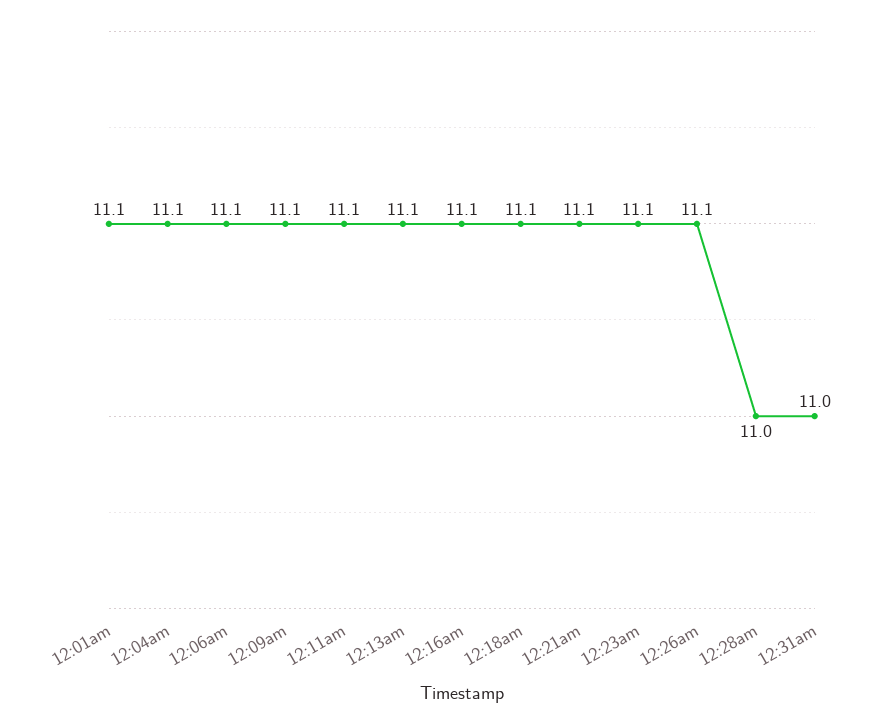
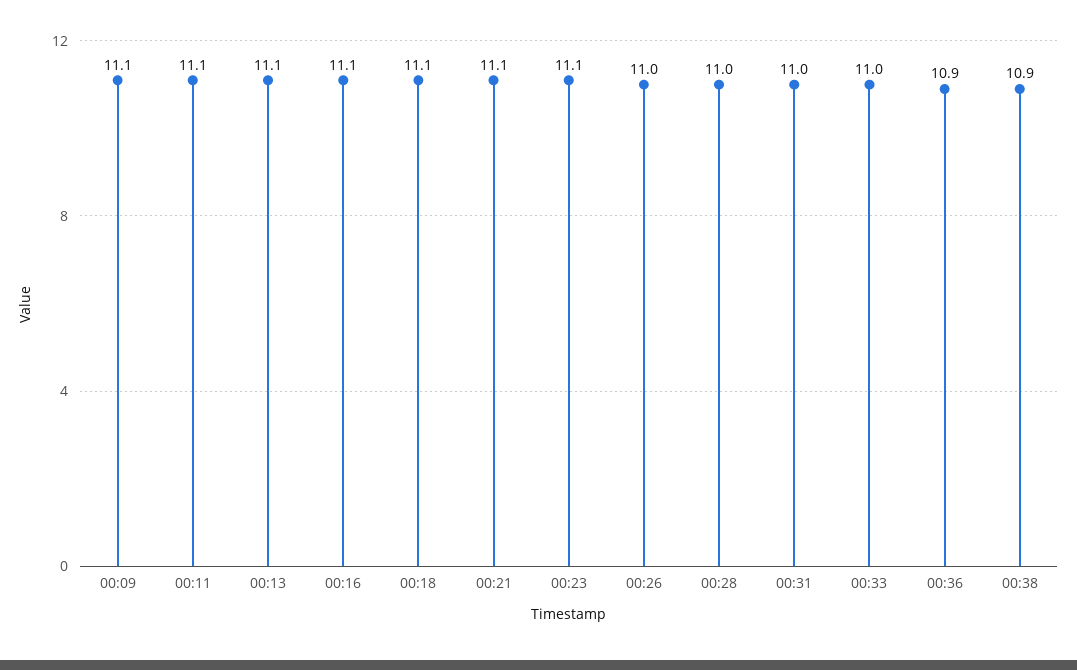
12:01am: 11.1 -> none
12:04am: 11.1 -> none
12:06am: 11.1 -> none
12:26am: 11.1 -> 11
00:33: none -> 11
00:36: none -> 10.9
00:38: none -> 10.9

